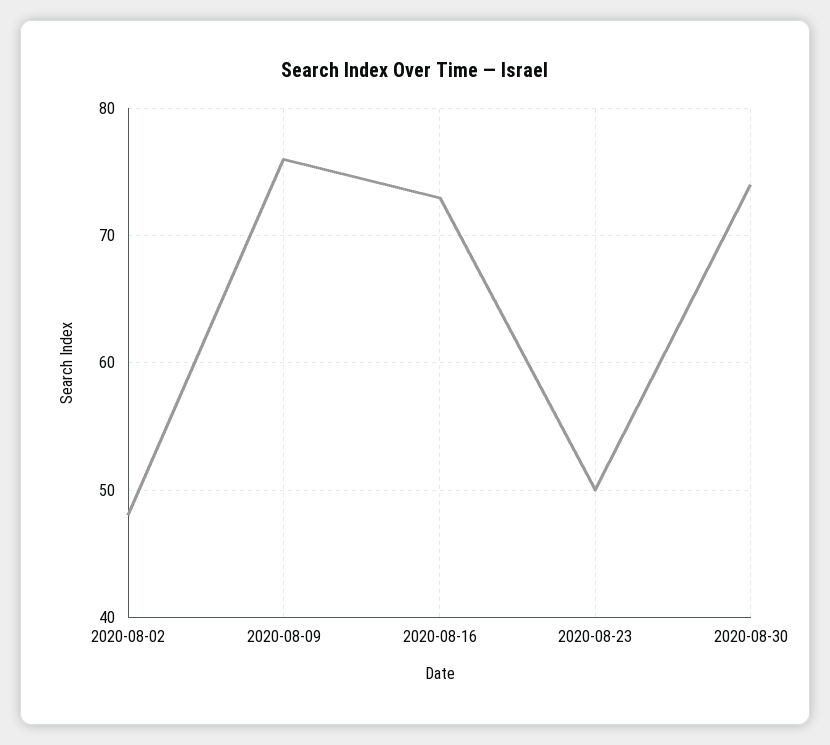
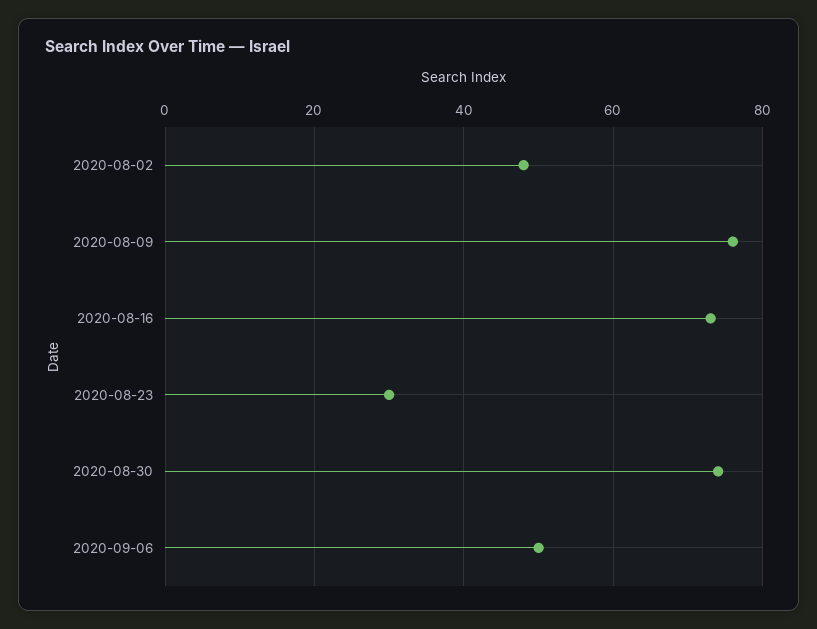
2020-08-23: 50 -> 30
2020-09-06: none -> 50

